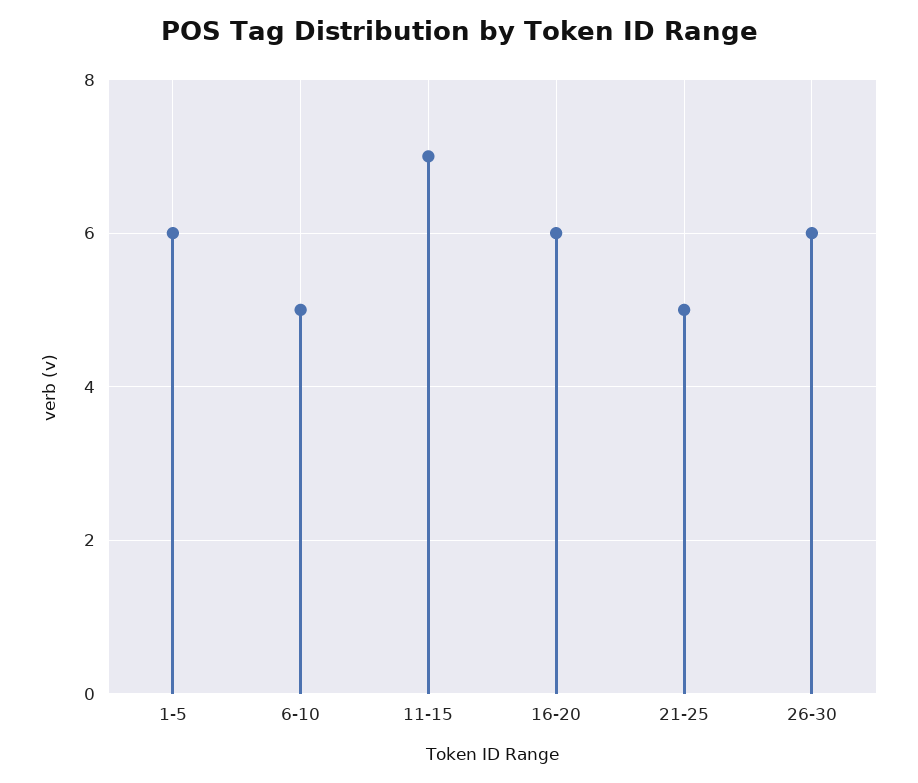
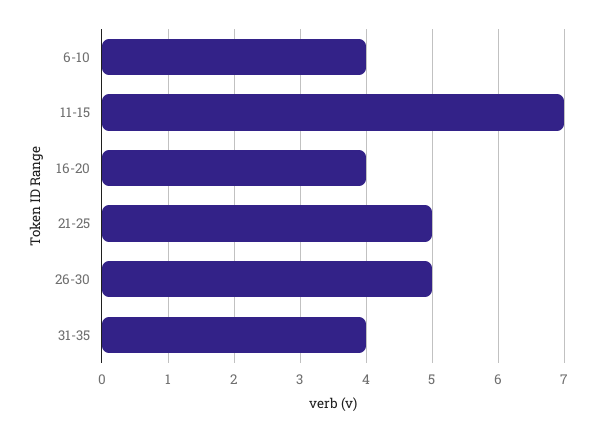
1-5: 6 -> none
6-10: 5 -> 4
16-20: 6 -> 4
26-30: 6 -> 5
31-35: none -> 4

